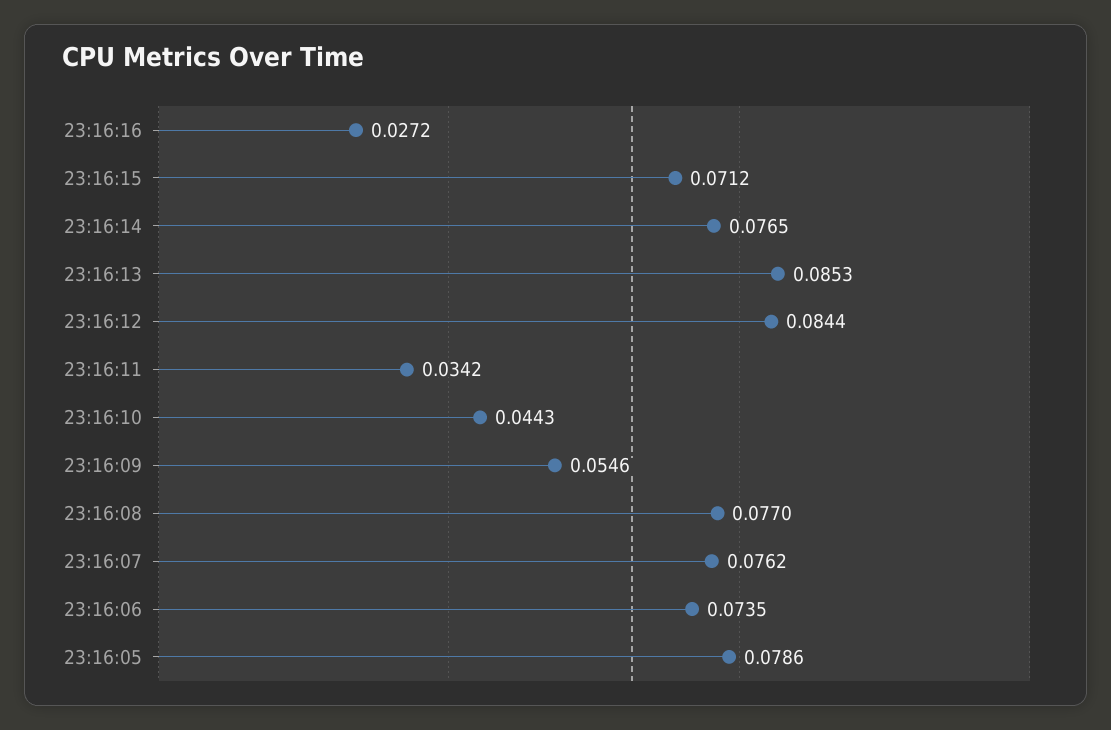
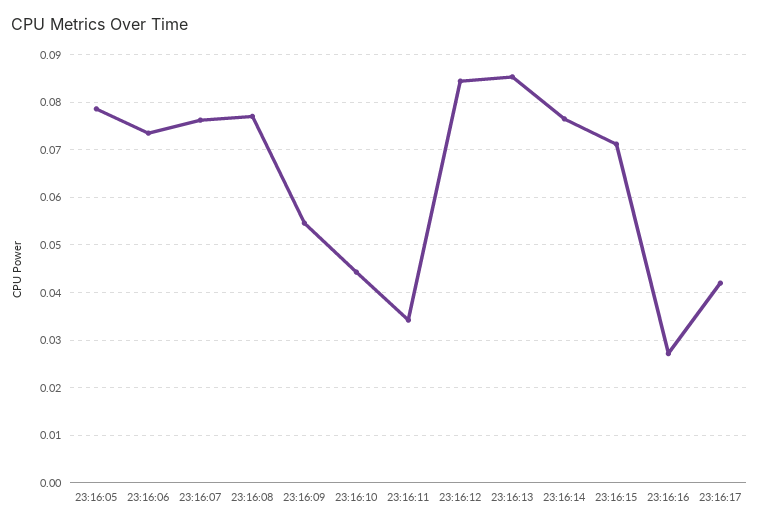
23:16:17: none -> 0.042

